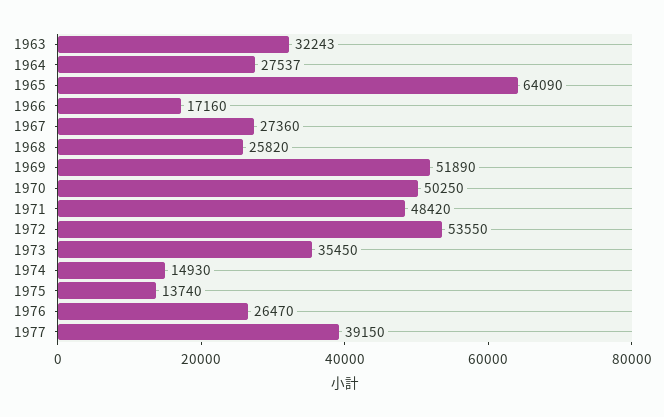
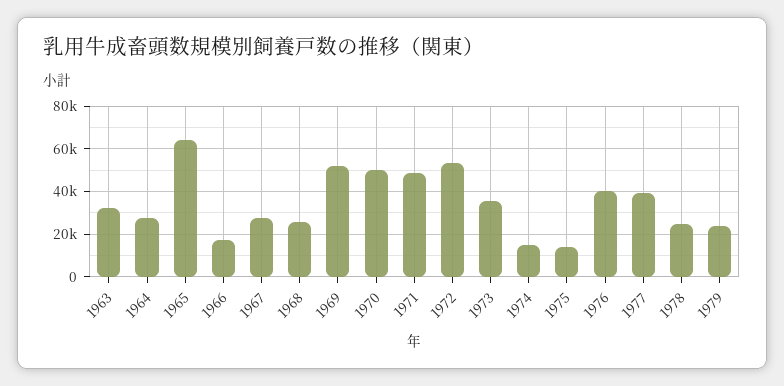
1976: 26470 -> 40000
1978: none -> 25000
1979: none -> 25000

